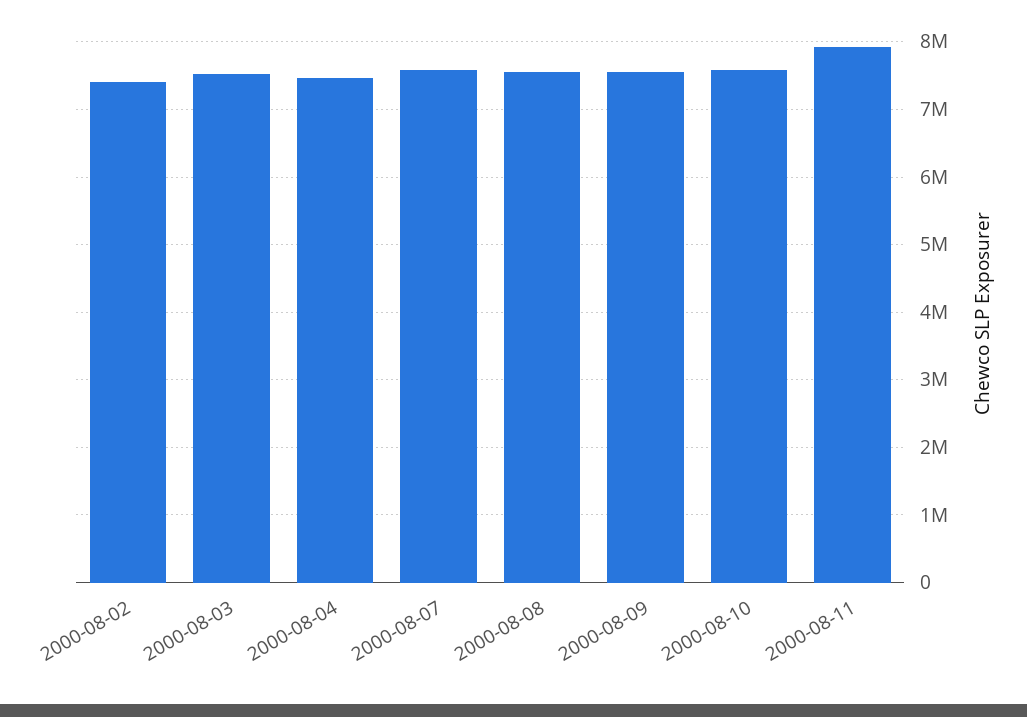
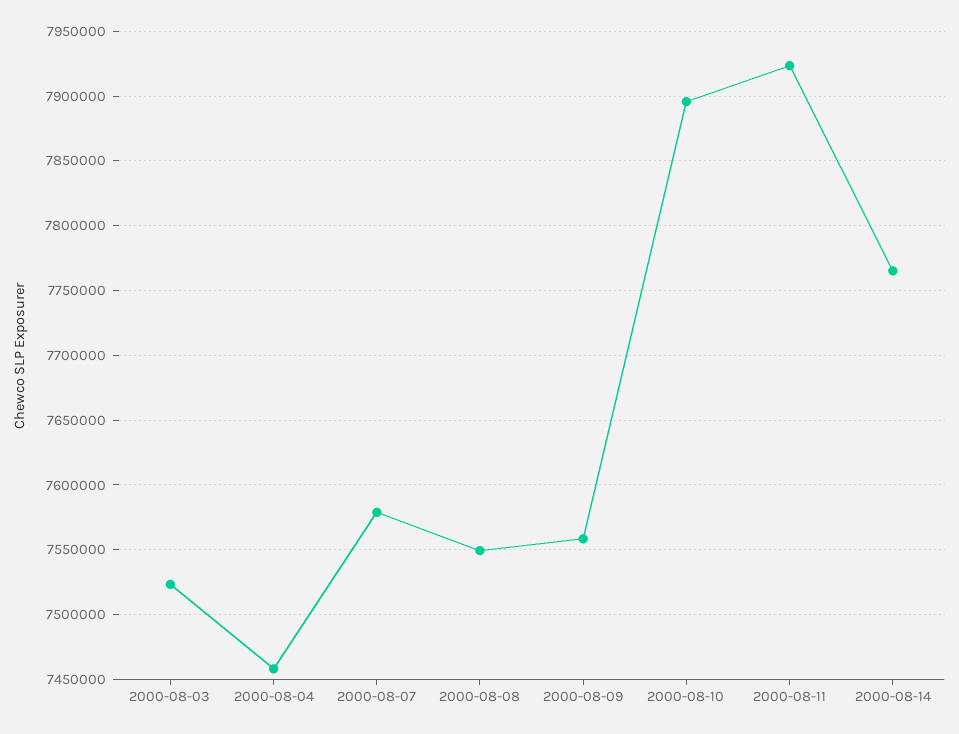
2000-08-02: 7400000 -> none
2000-08-10: 7600000 -> 7895000
2000-08-14: none -> 7765000

